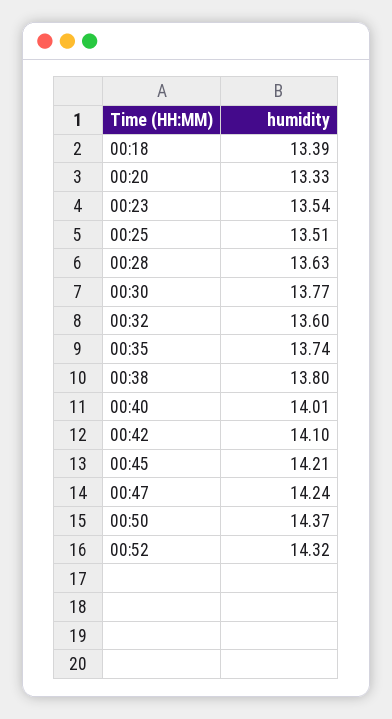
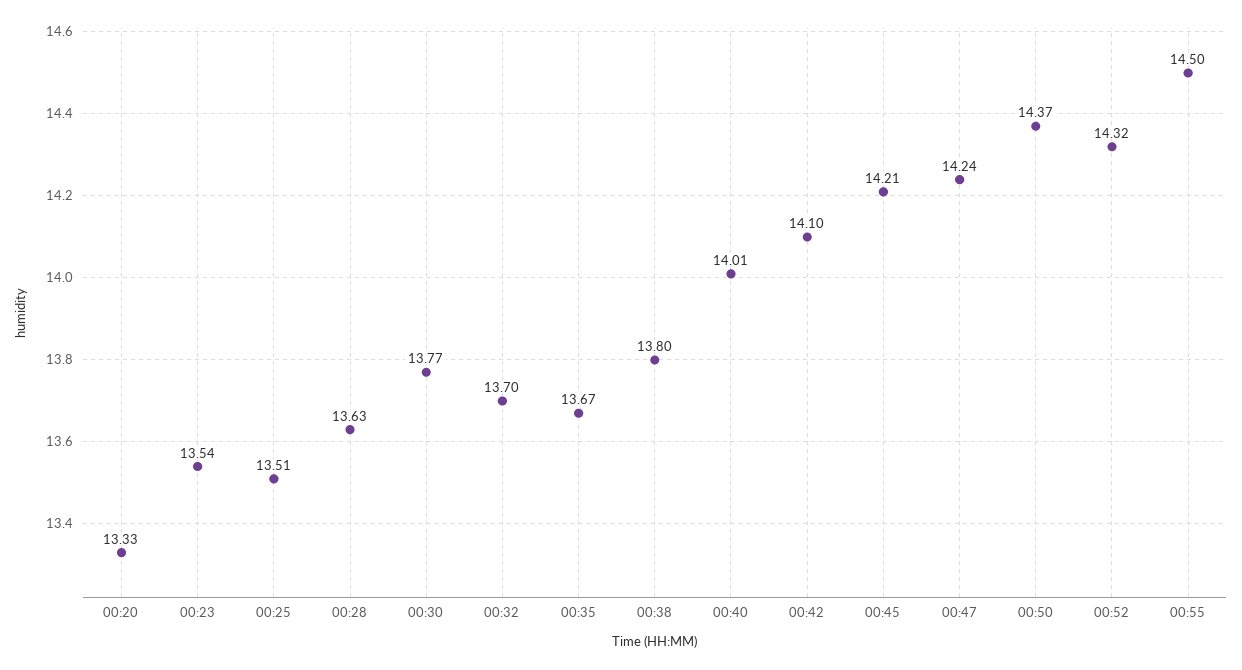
00:18: 13.39 -> none
00:32: 13.6 -> 13.7
00:35: 13.74 -> 13.67
00:55: none -> 14.5

